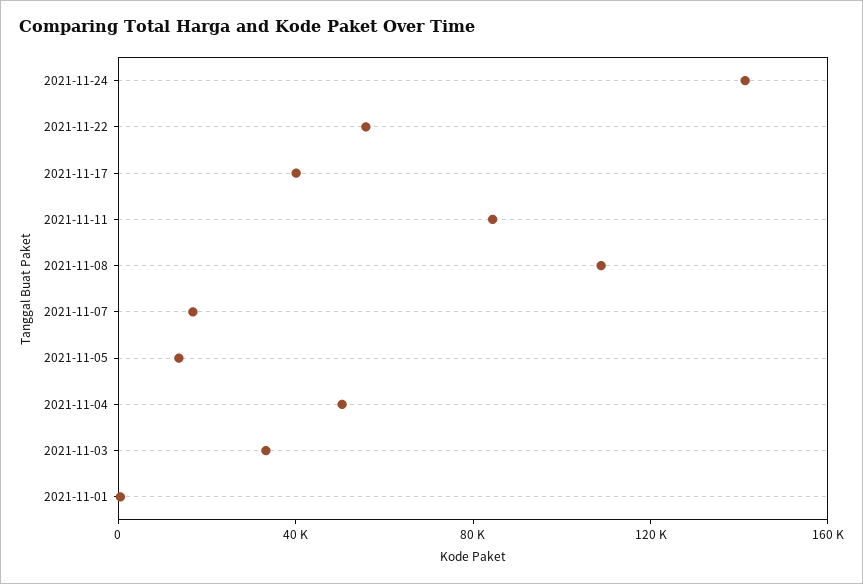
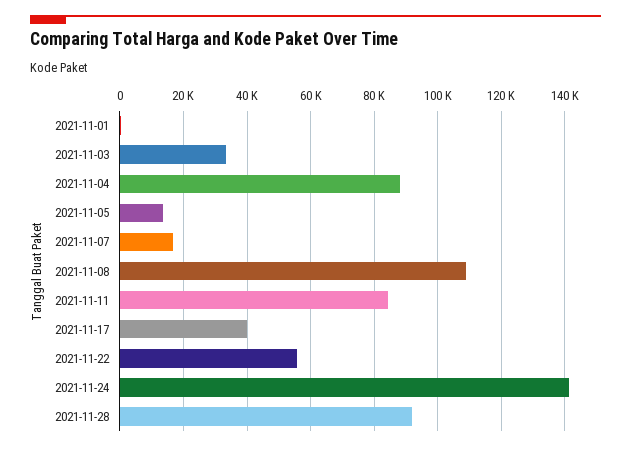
2021-11-04: 50000 -> 88000
2021-11-28: none -> 92000

